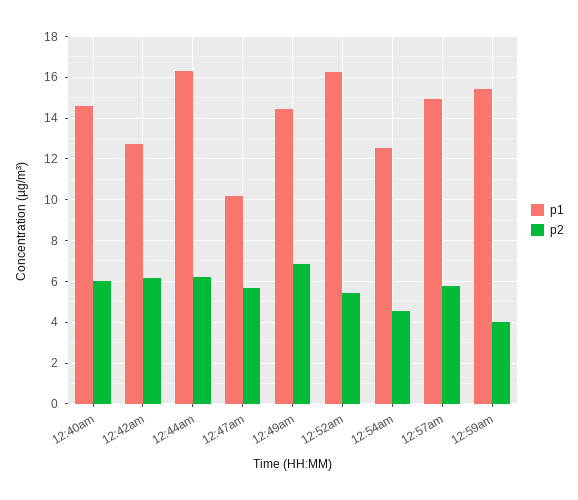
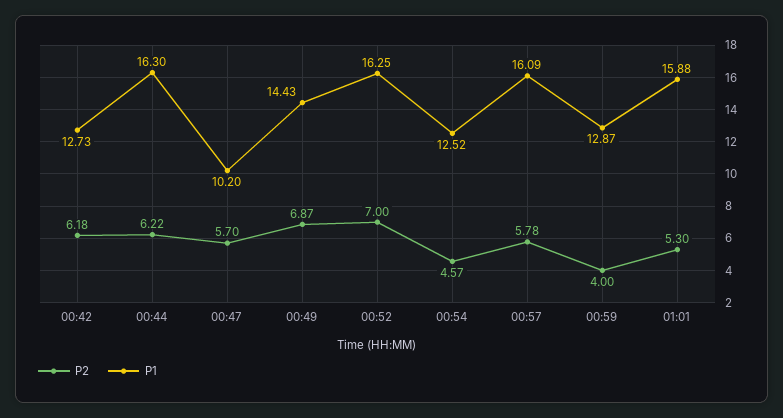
p1, 12:40am: 14.5 -> none
p2, 12:40am: 6 -> none
p2, 12:52am: 5.5 -> 7
p1, 12:57am: 15 -> 16.09
p1, 12:59am: 15.5 -> 12.87
p2, 01:01: none -> 5.3
p1, 01:01: none -> 15.88

